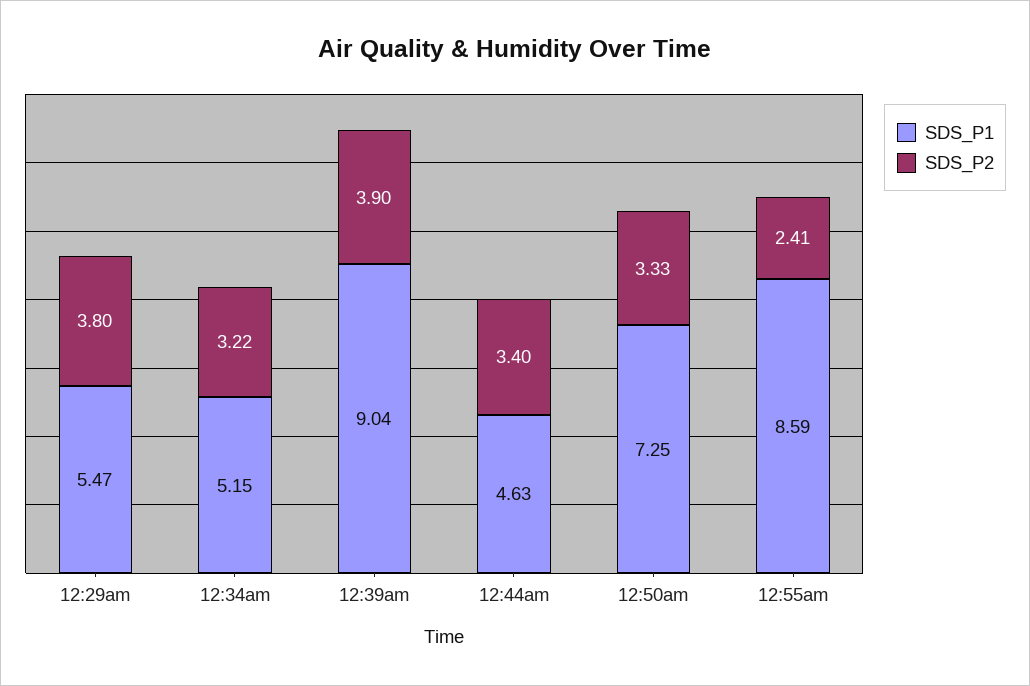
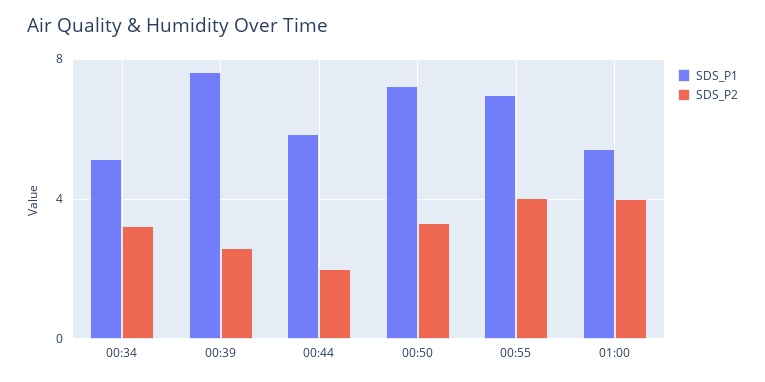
SDS_P1, 12:29am: 5.47 -> none
SDS_P2, 12:29am: 3.8 -> none
SDS_P1, 12:39am: 9.04 -> 7.5
SDS_P2, 12:39am: 3.9 -> 2.5
SDS_P1, 12:44am: 4.63 -> 6
SDS_P2, 12:44am: 3.4 -> 2
SDS_P1, 12:55am: 8.59 -> 7
SDS_P2, 12:55am: 2.41 -> 4
SDS_P1, 01:00: none -> 5.5
SDS_P2, 01:00: none -> 4

